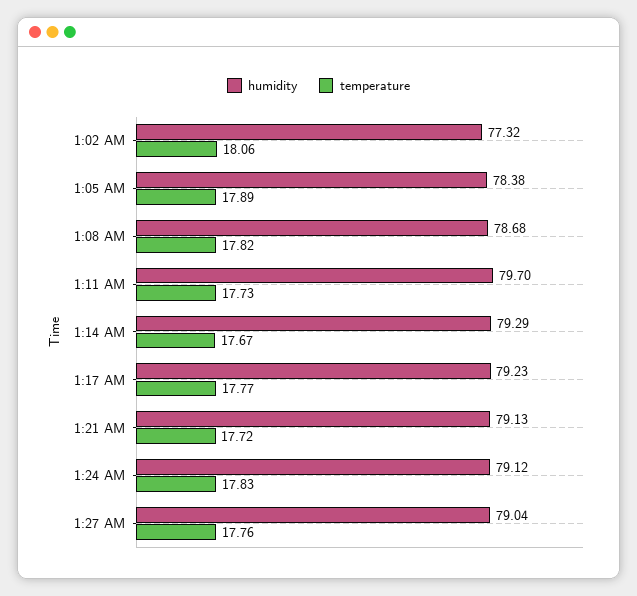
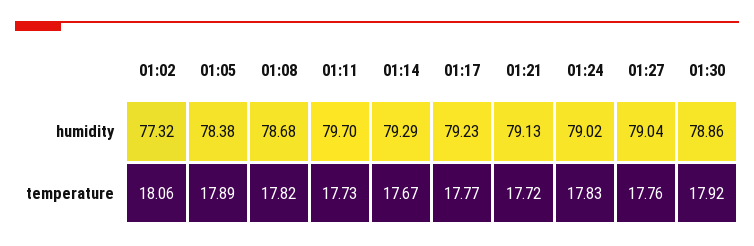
humidity, 1:24 AM: 79.12 -> 79.02
humidity, 01:30: none -> 78.86
temperature, 01:30: none -> 17.92

